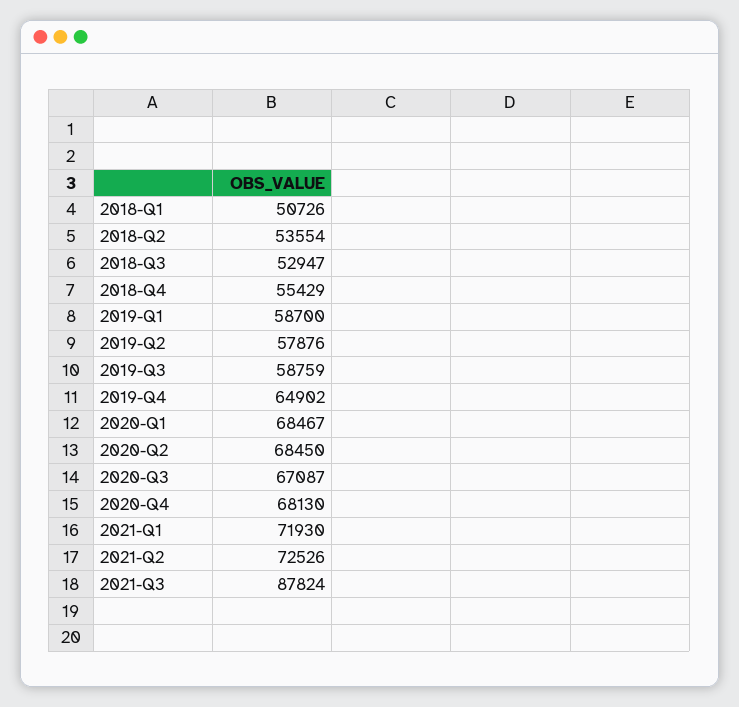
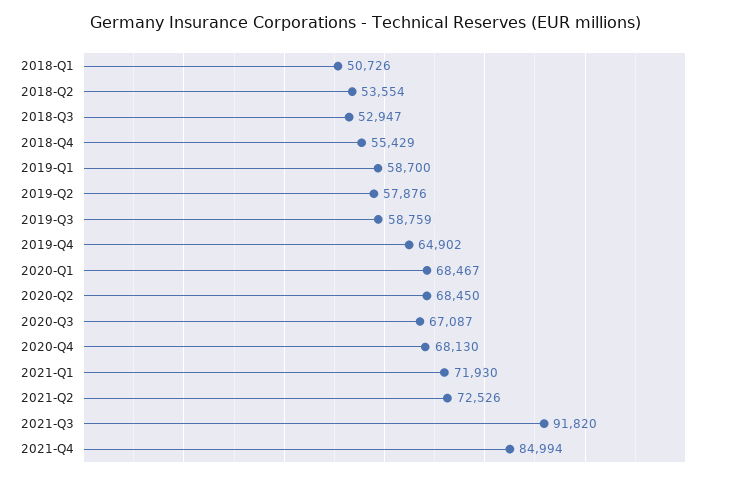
2021-Q3: 87824 -> 91820
2021-Q4: none -> 84994

